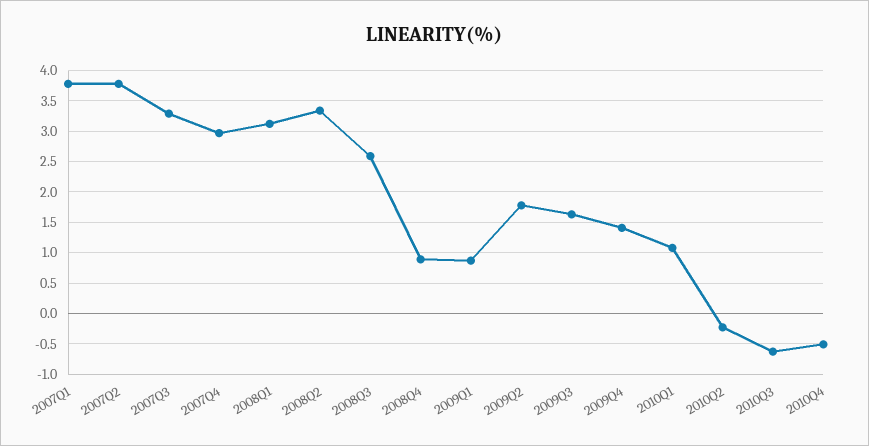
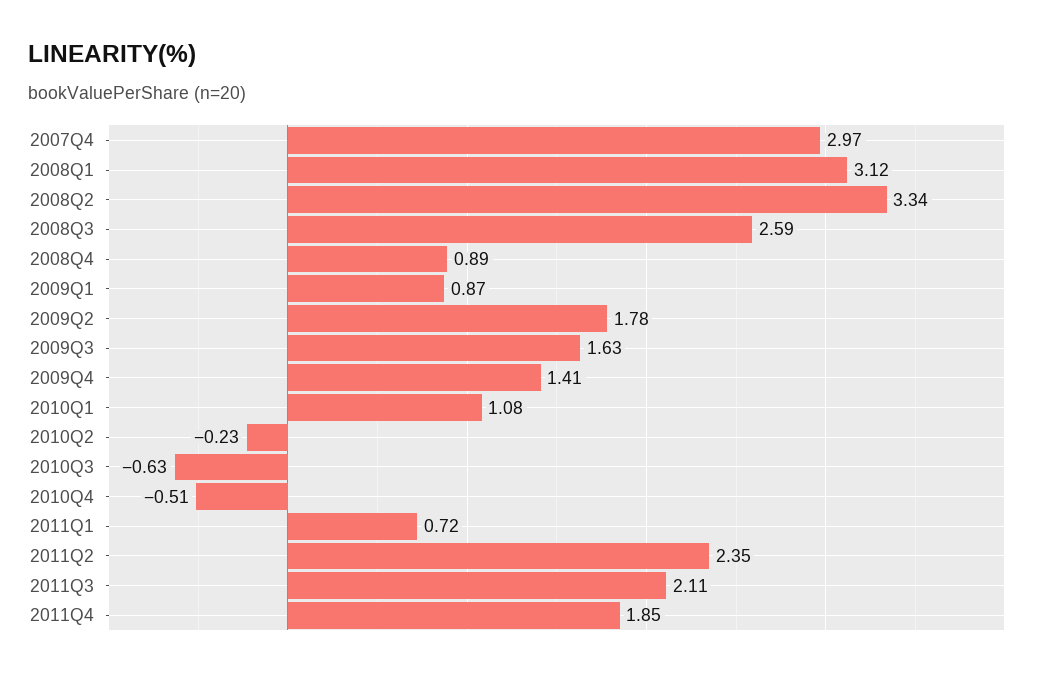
2007Q1: 3.8 -> none
2007Q2: 3.8 -> none
2007Q3: 3.3 -> none
2011Q1: none -> 0.72
2011Q2: none -> 2.35
2011Q3: none -> 2.11
2011Q4: none -> 1.85

